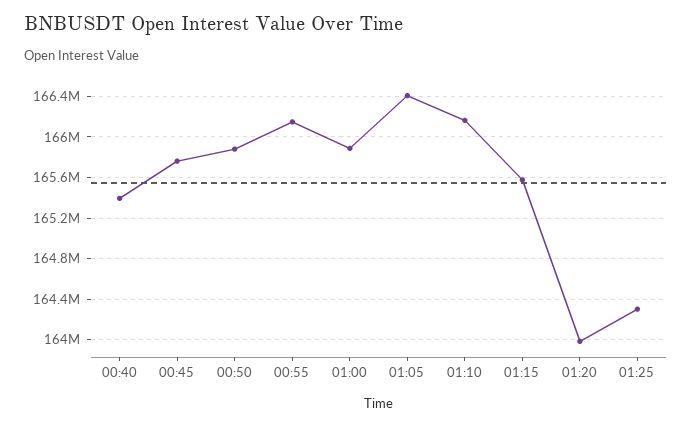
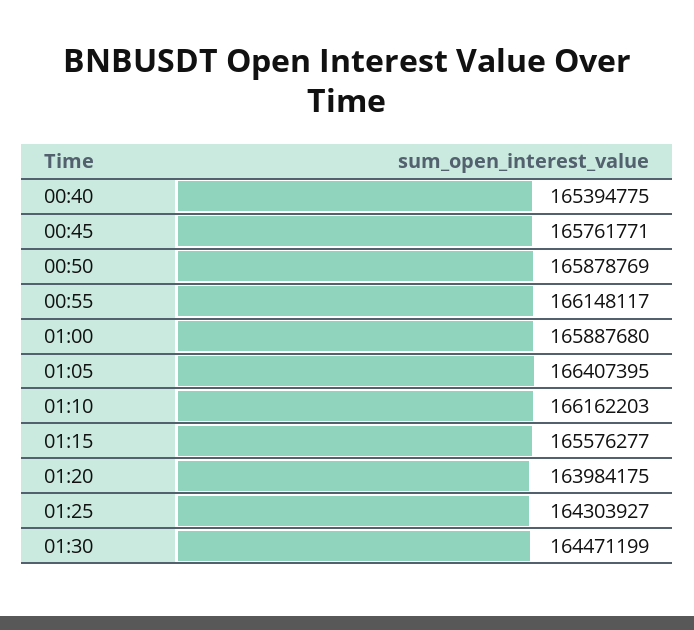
01:30: none -> 164471199

